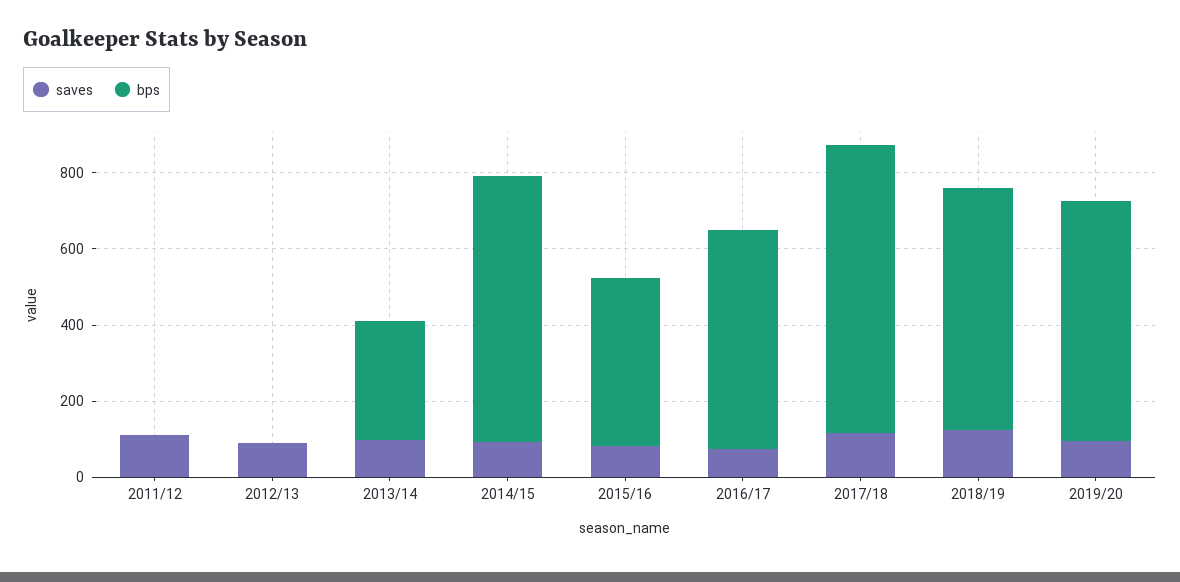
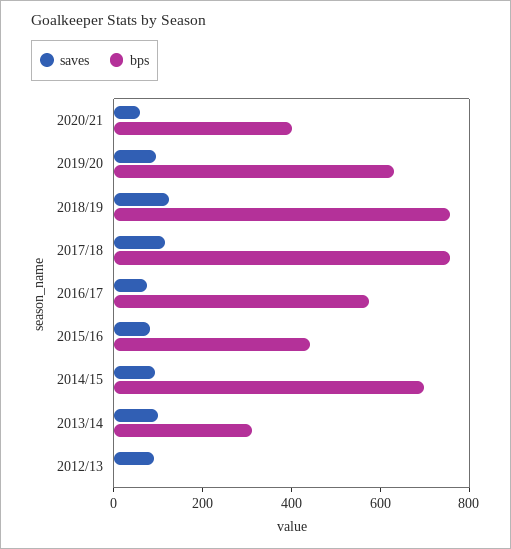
saves, 2011/12: 100 -> none
bps, 2011/12: 0 -> none
bps, 2018/19: 650 -> 750
saves, 2020/21: none -> 50
bps, 2020/21: none -> 400

